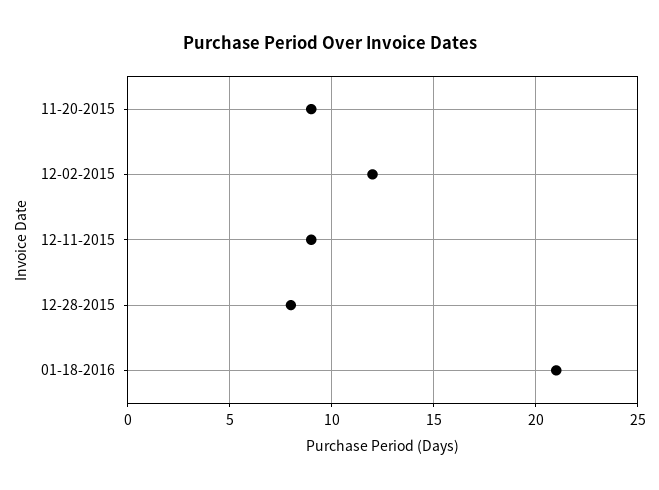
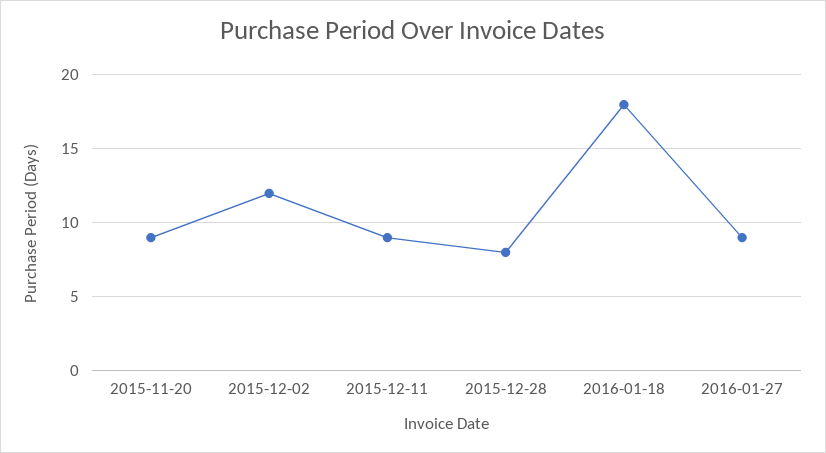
01-18-2016: 21 -> 18
2016-01-27: none -> 9

